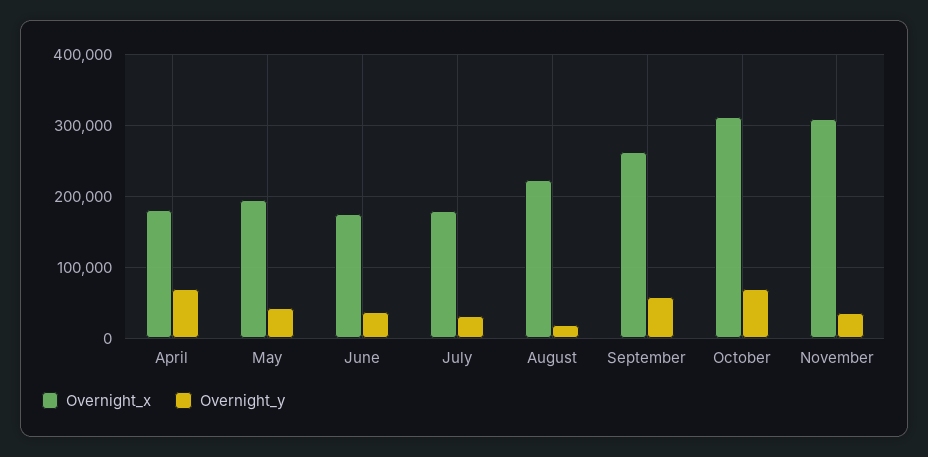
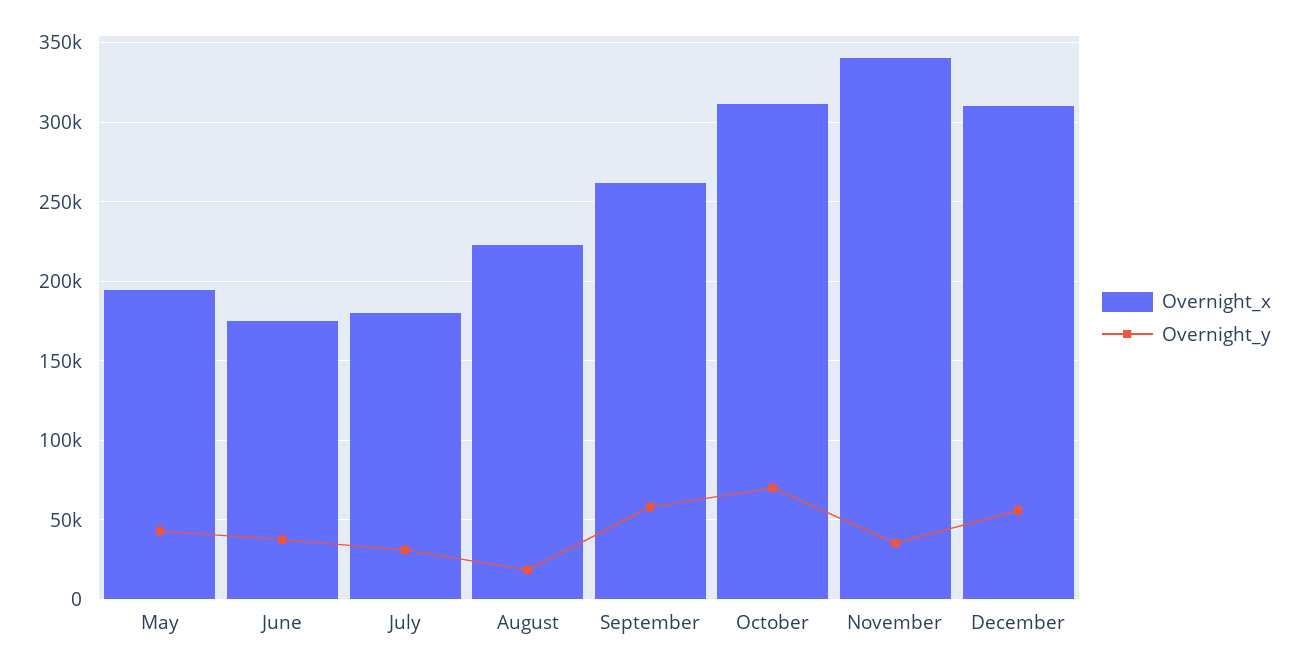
Overnight_x, April: 180000 -> none
Overnight_y, April: 70000 -> none
Overnight_x, November: 310000 -> 340000
Overnight_x, December: none -> 310000
Overnight_y, December: none -> 55000

